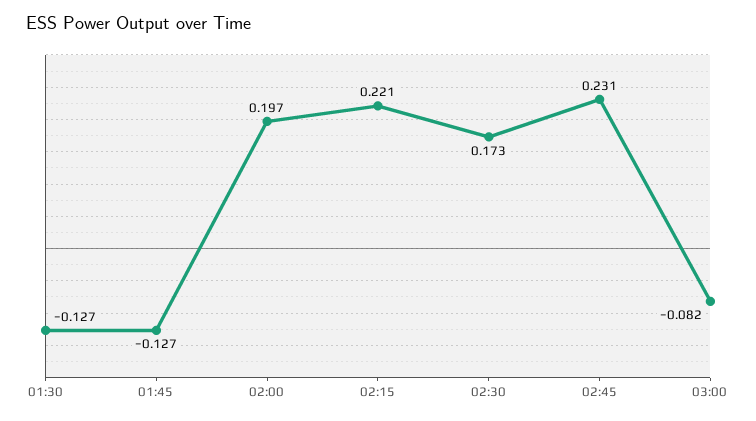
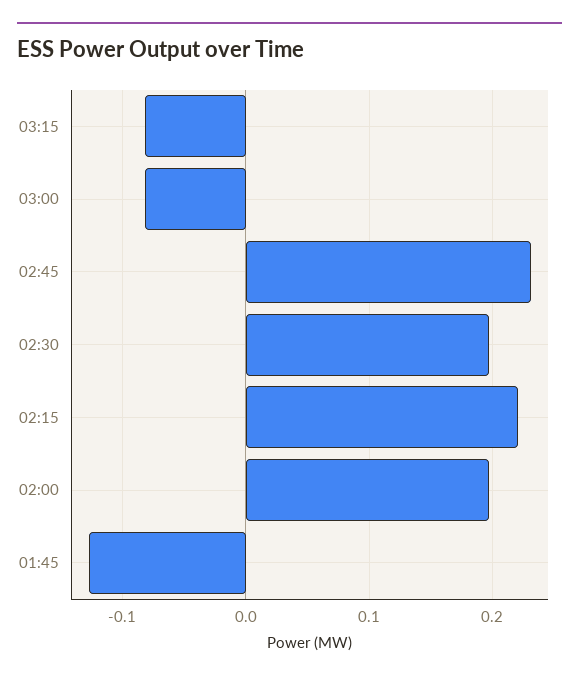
01:30: -0.127 -> none
02:30: 0.173 -> 0.2
03:15: none -> -0.08

